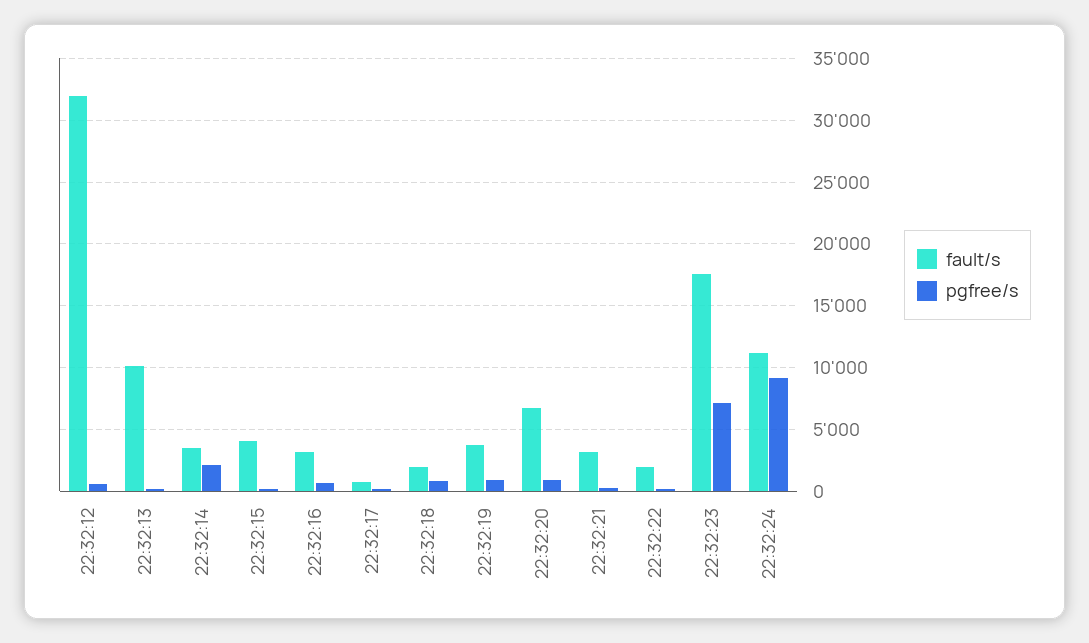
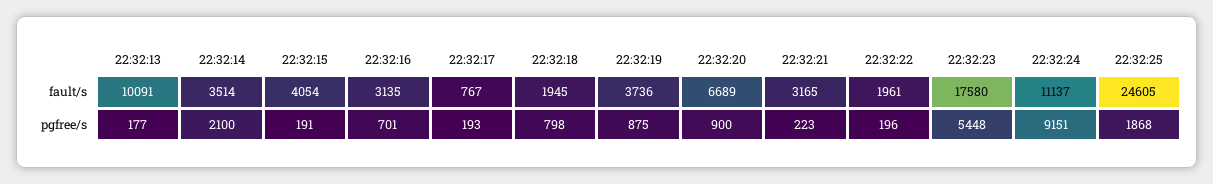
fault/s, 22:32:12: 32000 -> none
pgfree/s, 22:32:12: 500 -> none
pgfree/s, 22:32:23: 7000 -> 5448
fault/s, 22:32:25: none -> 24605
pgfree/s, 22:32:25: none -> 1868

